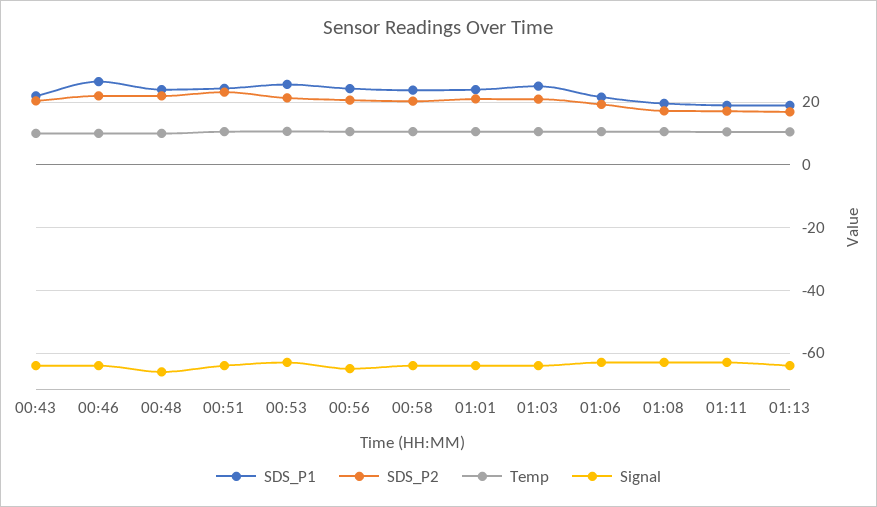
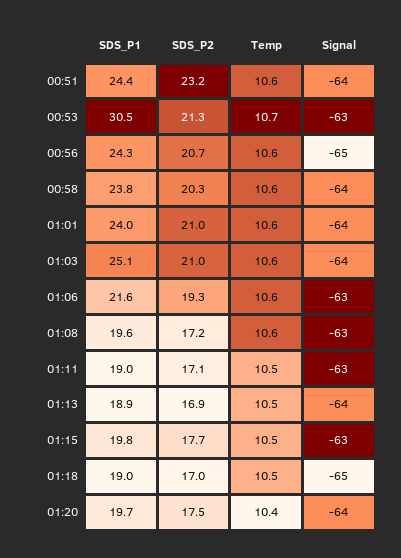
SDS_P1, 00:43: 22 -> none
SDS_P2, 00:43: 20 -> none
Temp, 00:43: 10 -> none
Signal, 00:43: -64 -> none
SDS_P1, 00:46: 26 -> none
SDS_P2, 00:46: 22 -> none
Temp, 00:46: 10 -> none
Signal, 00:46: -64 -> none
SDS_P1, 00:48: 24 -> none
SDS_P2, 00:48: 22 -> none
Temp, 00:48: 10 -> none
Signal, 00:48: -66 -> none
SDS_P1, 00:53: 26 -> 30.5
SDS_P1, 01:15: none -> 19.8
SDS_P2, 01:15: none -> 17.7
Temp, 01:15: none -> 10.5
Signal, 01:15: none -> -63
SDS_P1, 01:18: none -> 19
SDS_P2, 01:18: none -> 17
Temp, 01:18: none -> 10.5
Signal, 01:18: none -> -65
SDS_P1, 01:20: none -> 19.7
SDS_P2, 01:20: none -> 17.5
Temp, 01:20: none -> 10.4
Signal, 01:20: none -> -64

